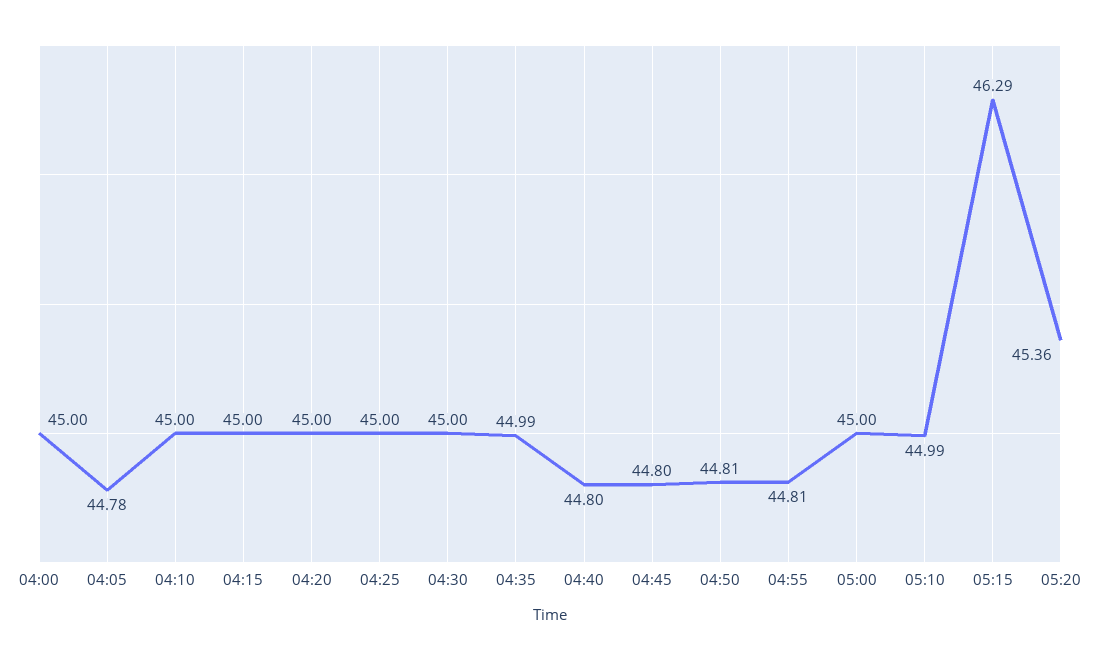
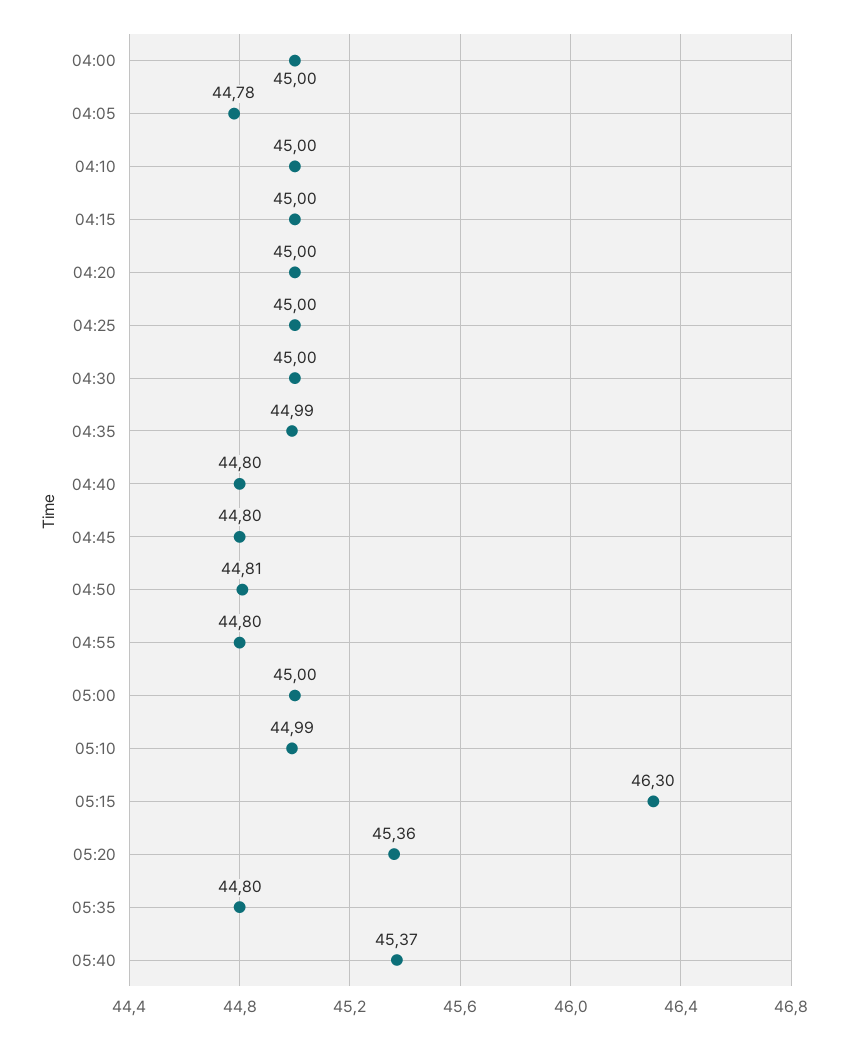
04:55: 44.81 -> 44.8
05:15: 46.29 -> 46.3
05:35: none -> 44.8
05:40: none -> 45.37

